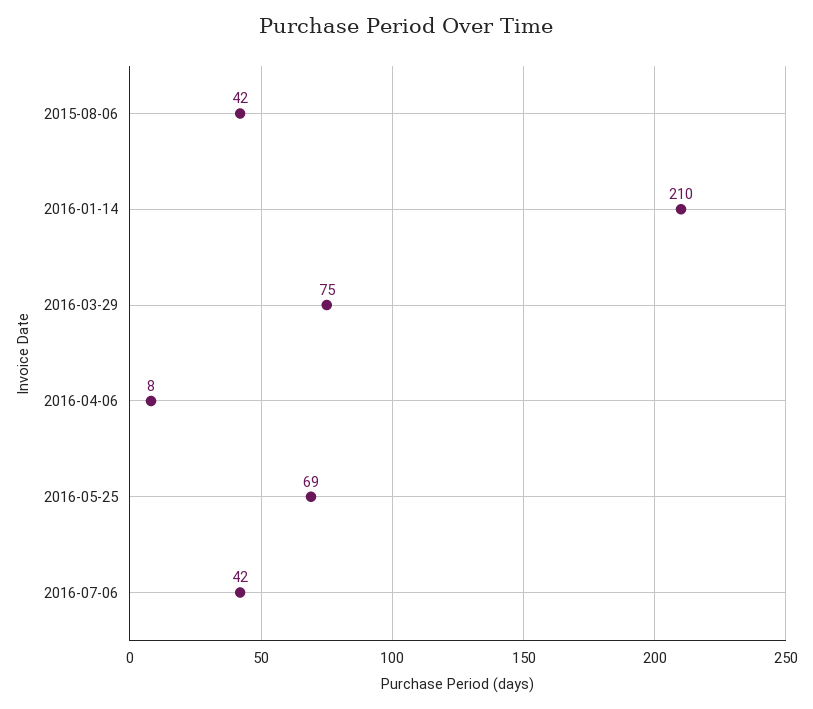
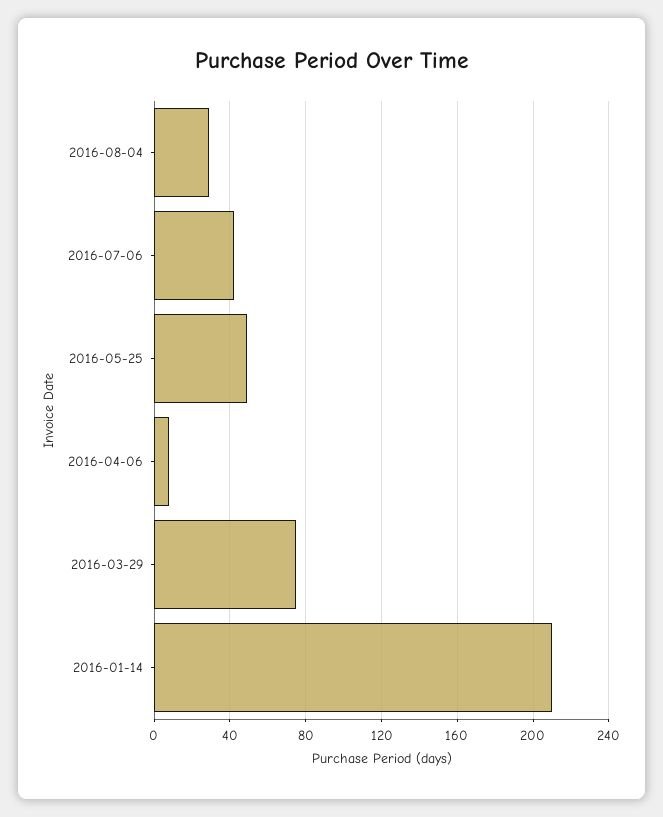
2015-08-06: 42 -> none
2016-05-25: 69 -> 50
2016-08-04: none -> 30

